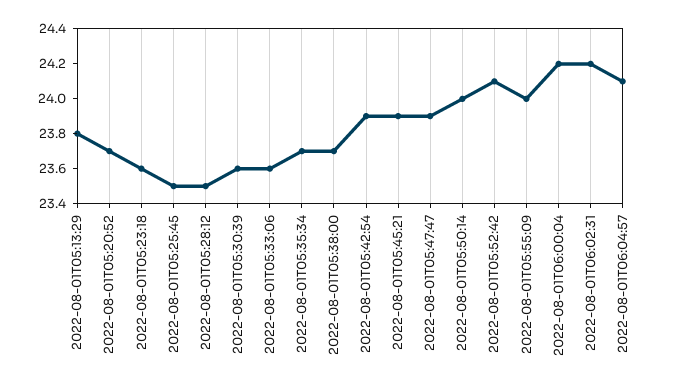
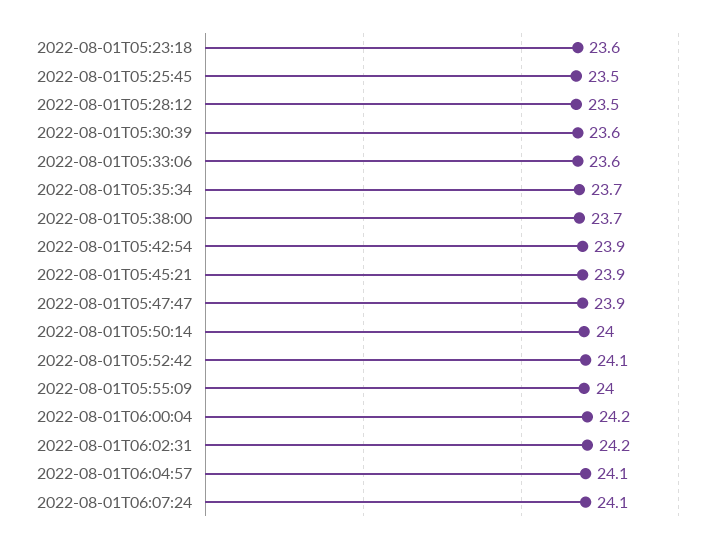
2022-08-01T05:13:29: 23.8 -> none
2022-08-01T05:20:52: 23.7 -> none
2022-08-01T06:07:24: none -> 24.1

